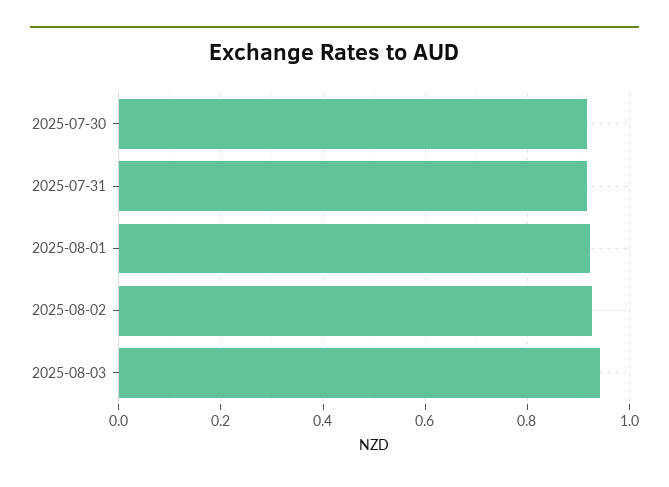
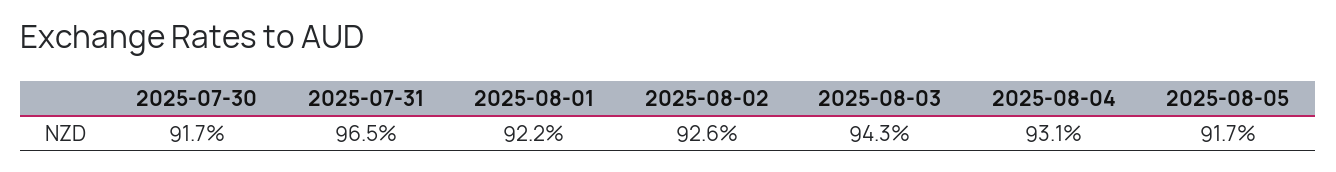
2025-07-31: 0.92 -> 0.965
2025-08-04: none -> 0.931
2025-08-05: none -> 0.917

